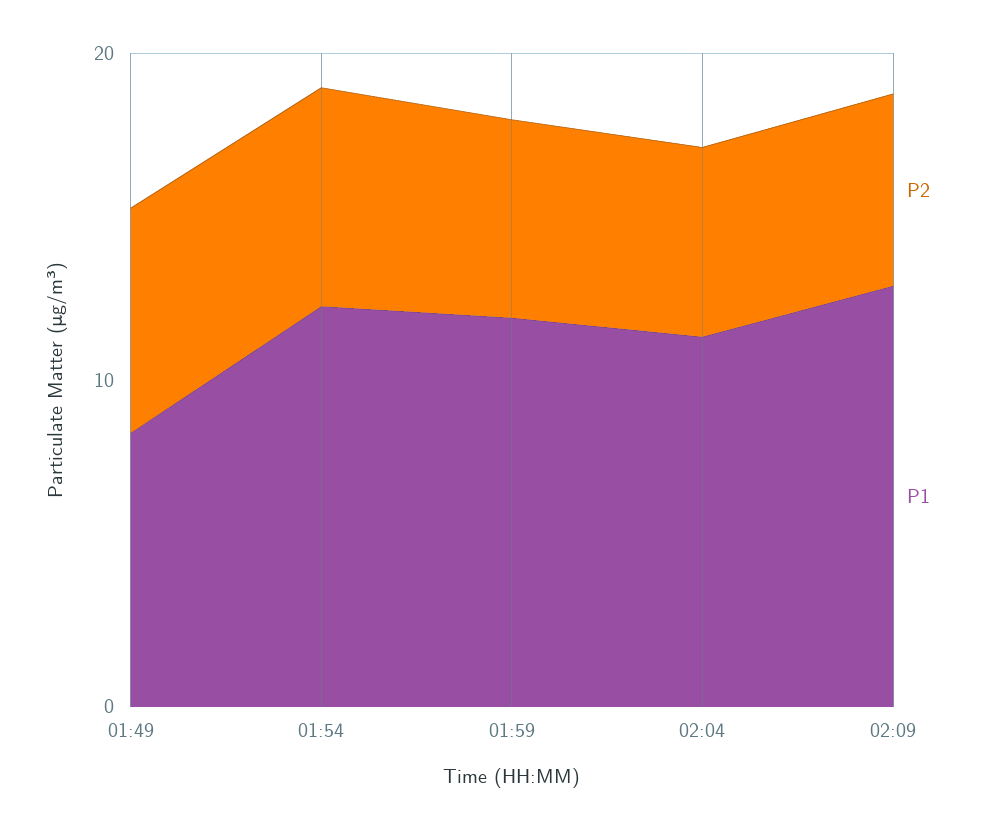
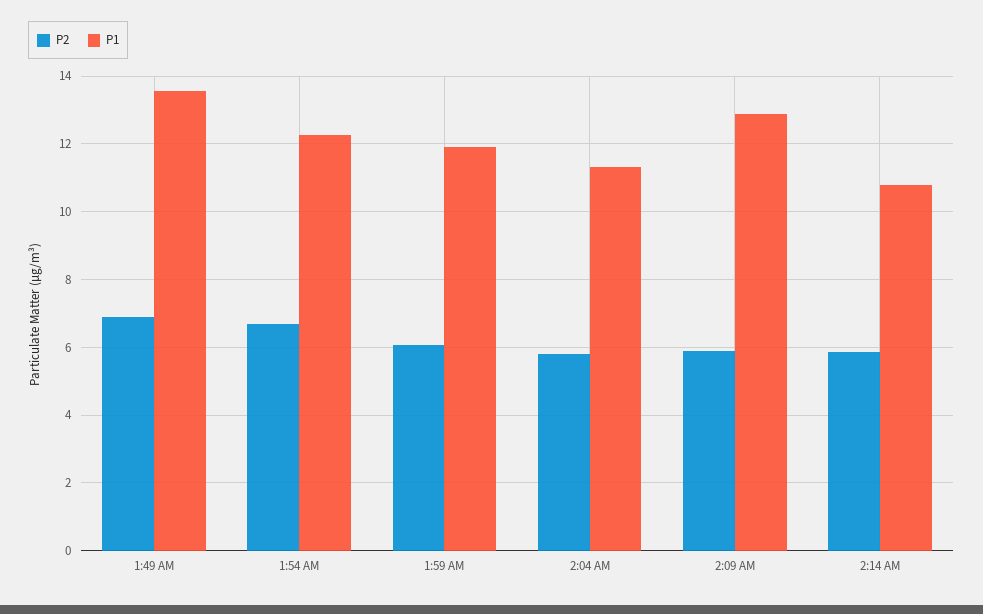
P1, 01:49: 8 -> 13.6
P2, 2:14 AM: none -> 5.8
P1, 2:14 AM: none -> 10.8

